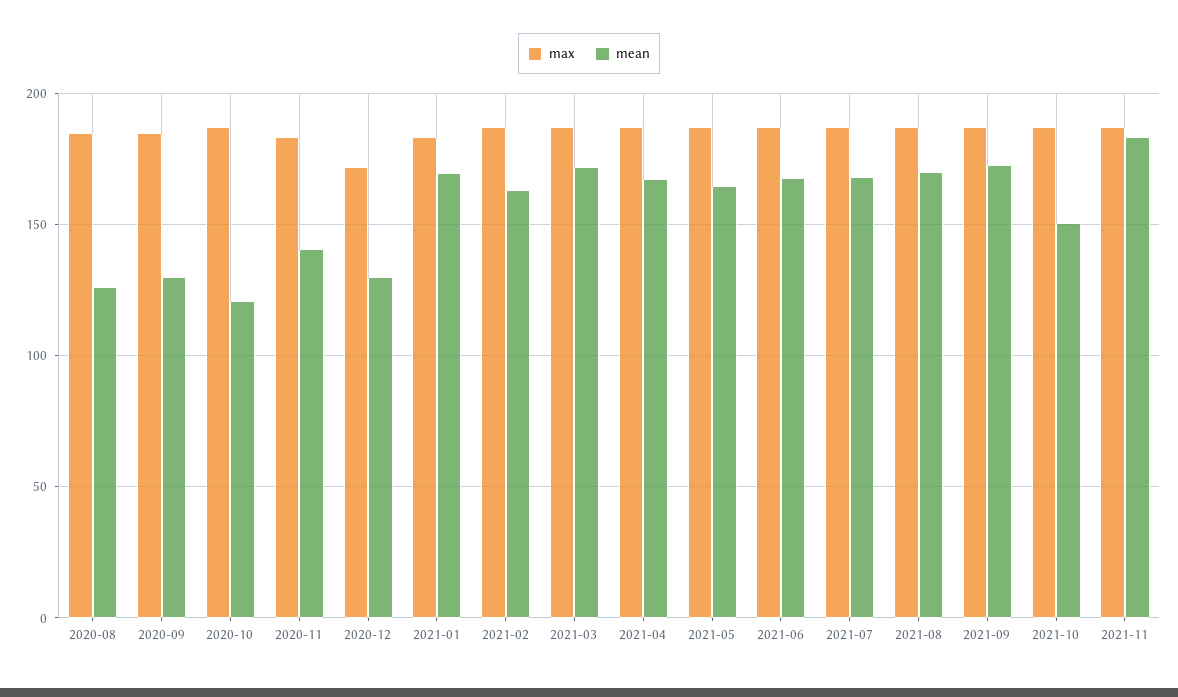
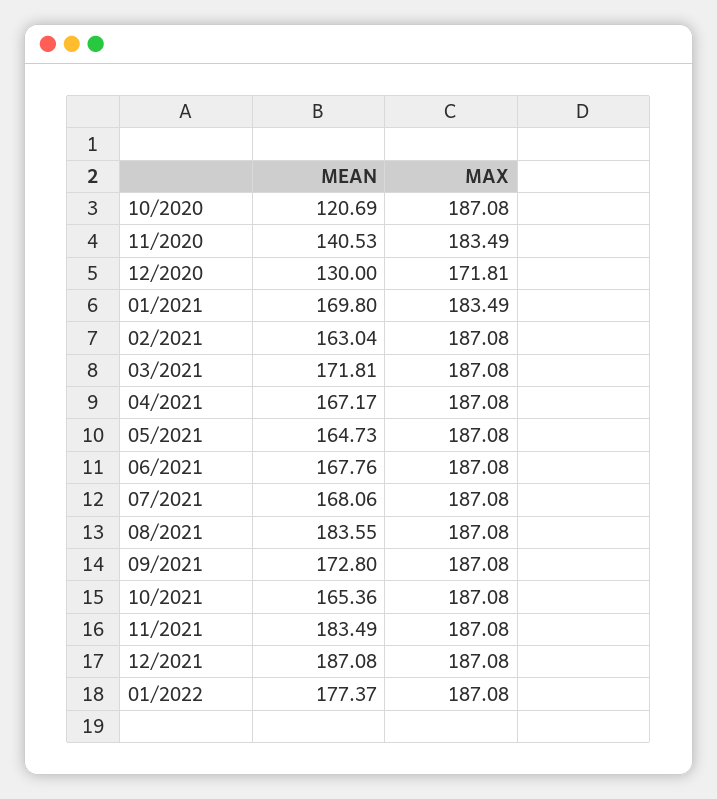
max, 2020-08: 185 -> none
mean, 2020-08: 125 -> none
max, 2020-09: 185 -> none
mean, 2020-09: 130 -> none
mean, 2021-08: 170 -> 183.55
mean, 2021-10: 150 -> 165.36
mean, 12/2021: none -> 187.08
max, 12/2021: none -> 187.08
mean, 01/2022: none -> 177.37
max, 01/2022: none -> 187.08

